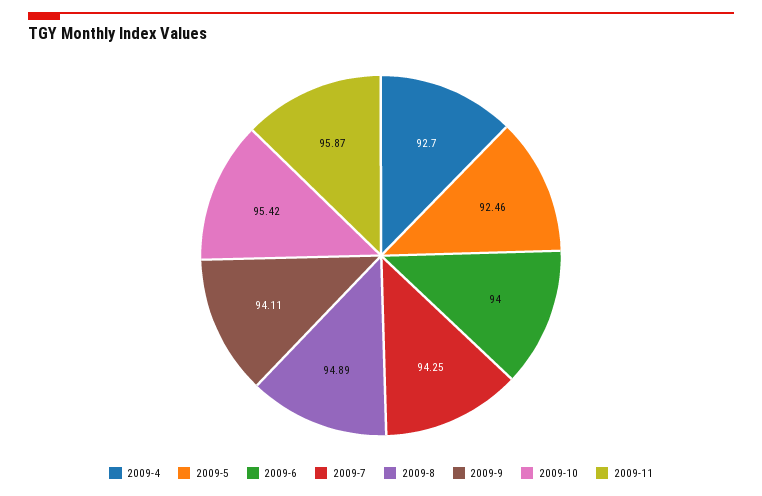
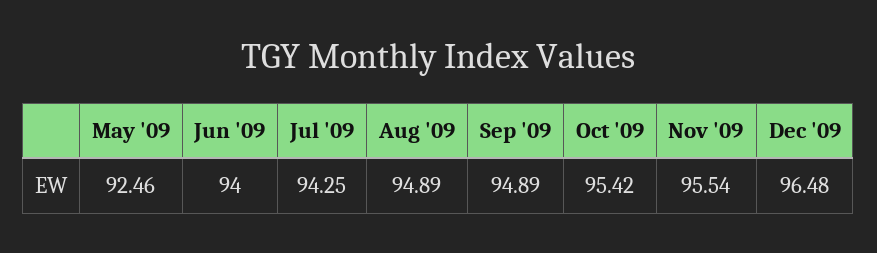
2009-4: 92.7 -> none
2009-9: 94.11 -> 94.89
2009-11: 95.87 -> 95.54
Dec '09: none -> 96.48

